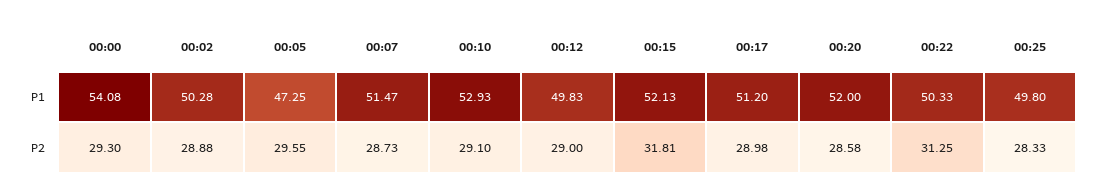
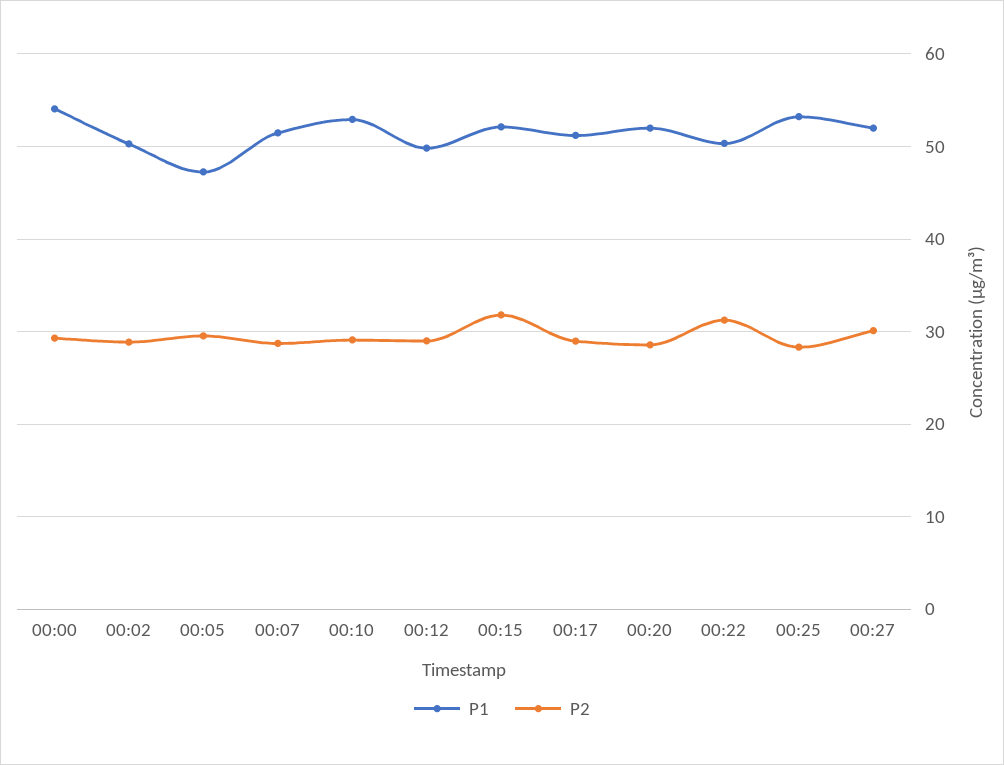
P1, 00:25: 49.8 -> 53
P1, 00:27: none -> 52
P2, 00:27: none -> 30

